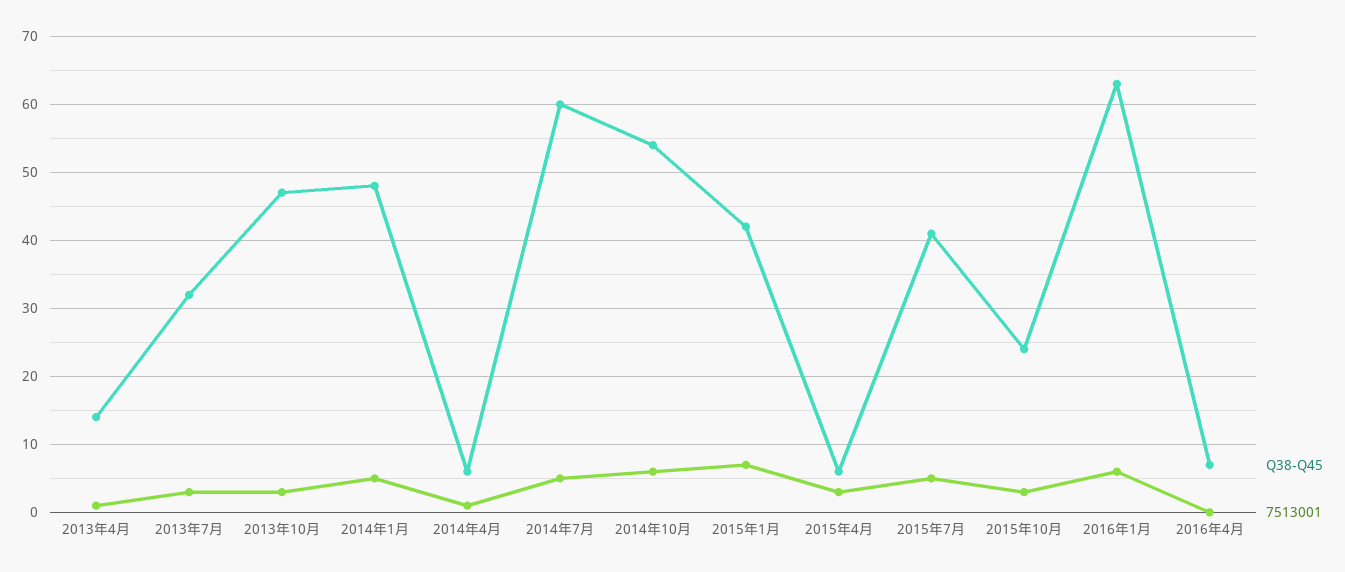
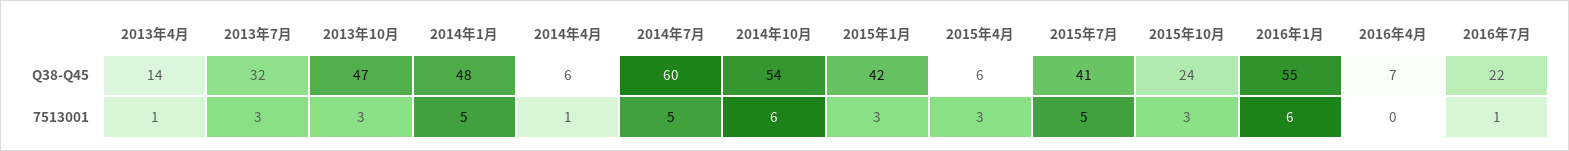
7513001, 2015年1月: 7 -> 3
Q38-Q45, 2016年1月: 63 -> 55
Q38-Q45, 2016年7月: none -> 22
7513001, 2016年7月: none -> 1

